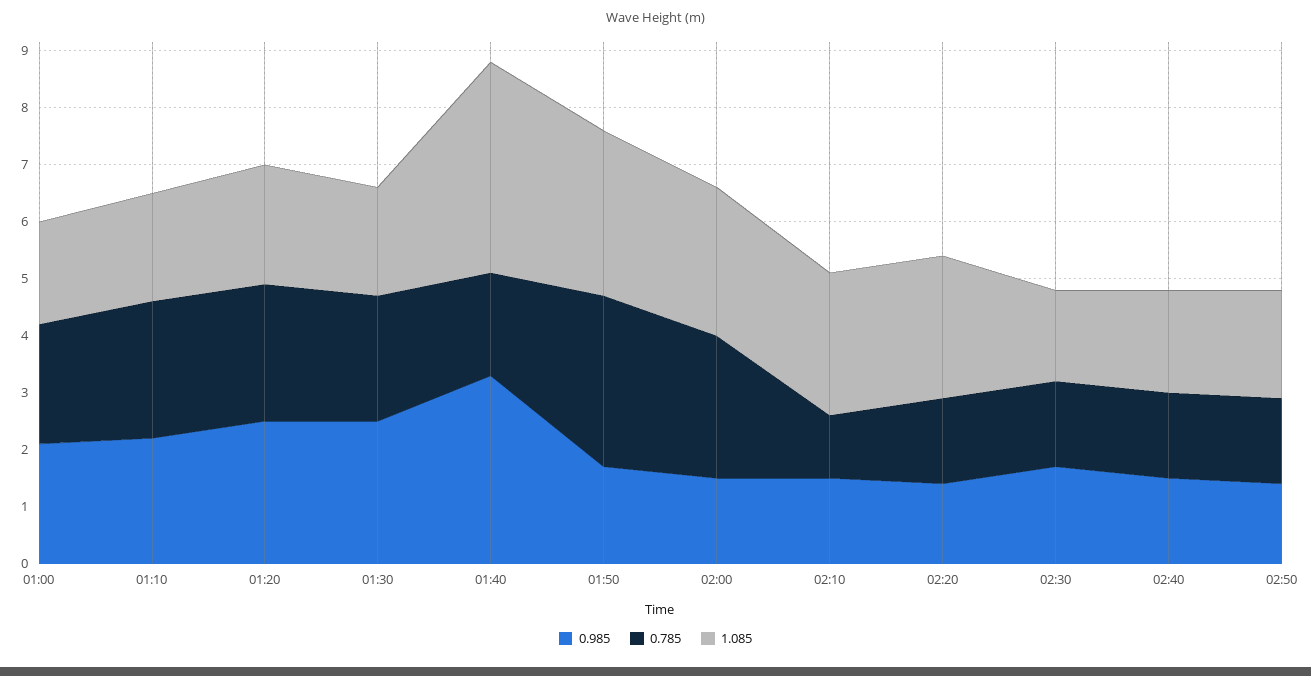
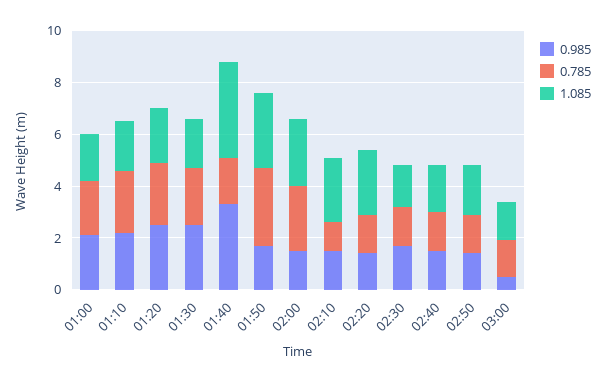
0.985, 03:00: none -> 0.5
0.785, 03:00: none -> 1.5
1.085, 03:00: none -> 1.5

